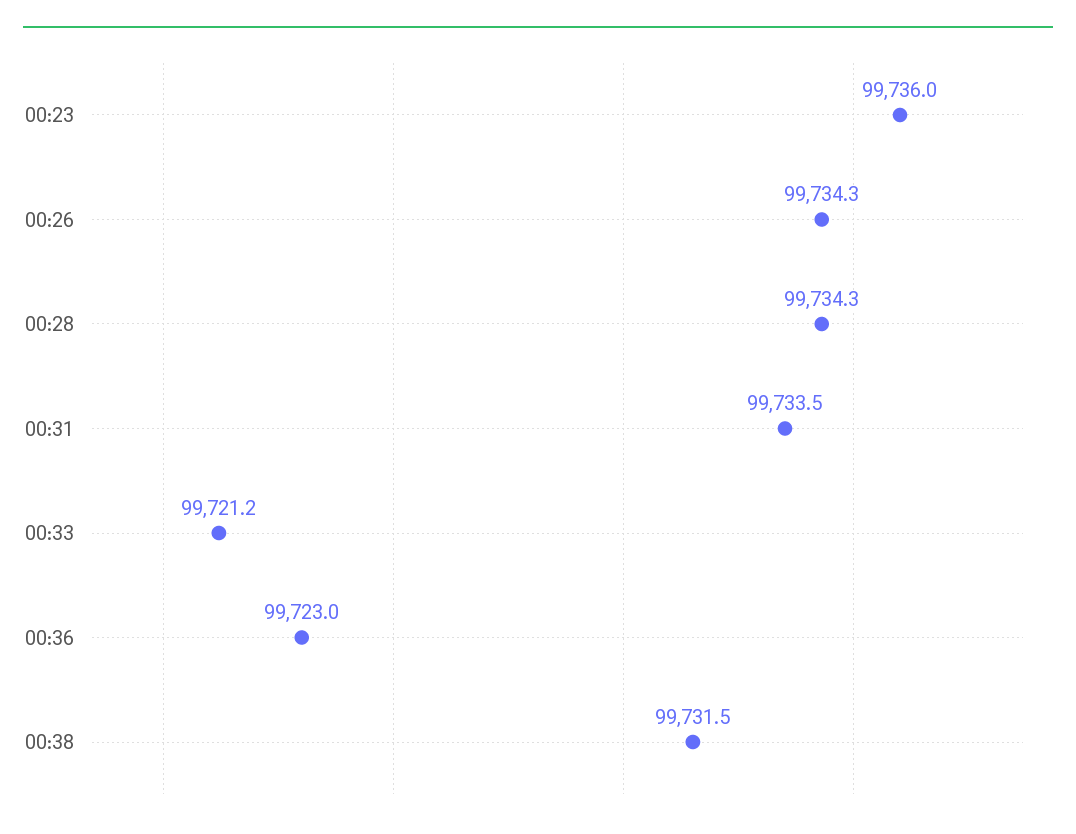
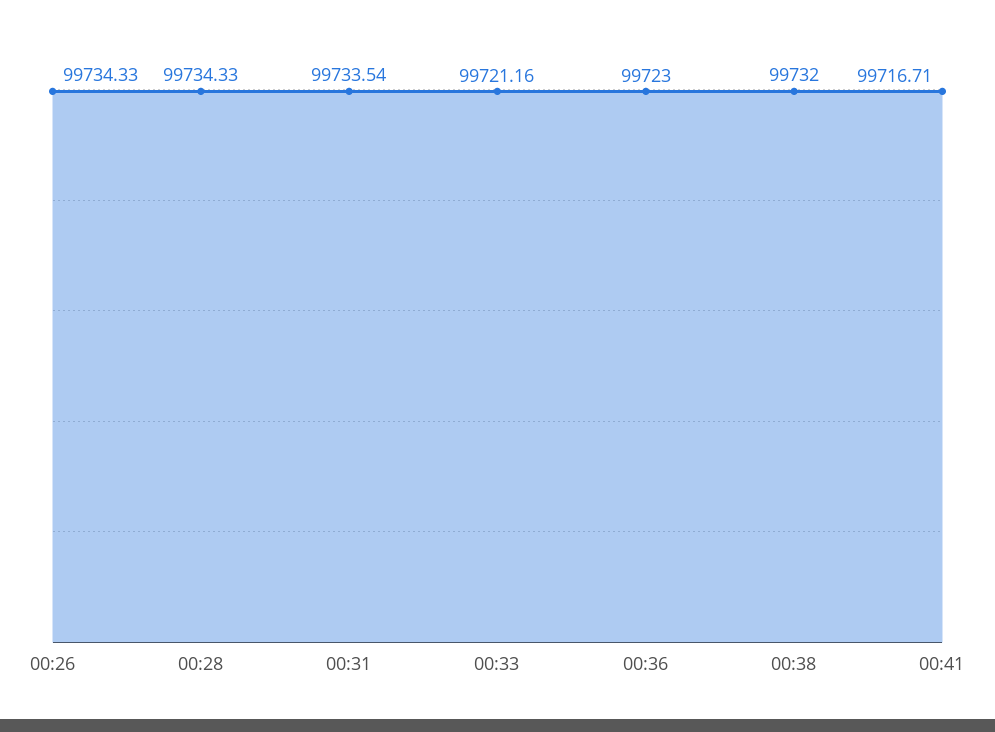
00:23: 99736 -> none
00:38: 99731.5 -> 99732
00:41: none -> 99716.71

